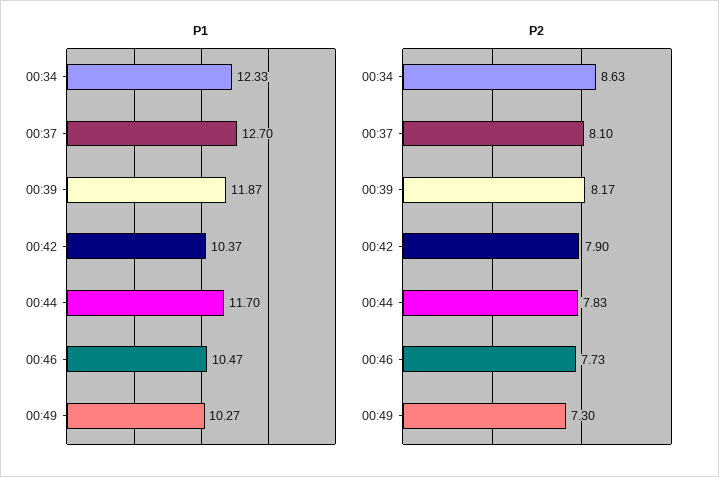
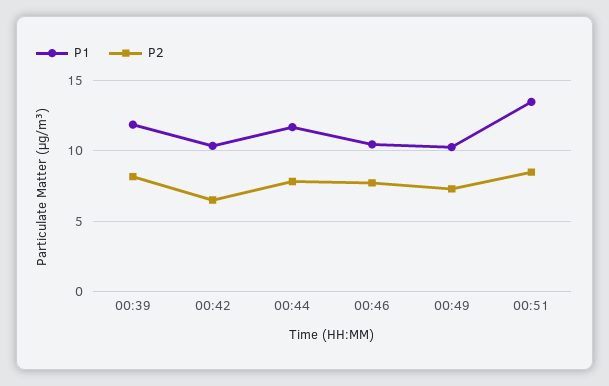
P1, 00:34: 12.33 -> none
P1, 00:37: 12.7 -> none
P2, 00:34: 8.63 -> none
P2, 00:37: 8.1 -> none
P2, 00:42: 7.9 -> 6.5
P1, 00:51: none -> 13.5
P2, 00:51: none -> 8.5

